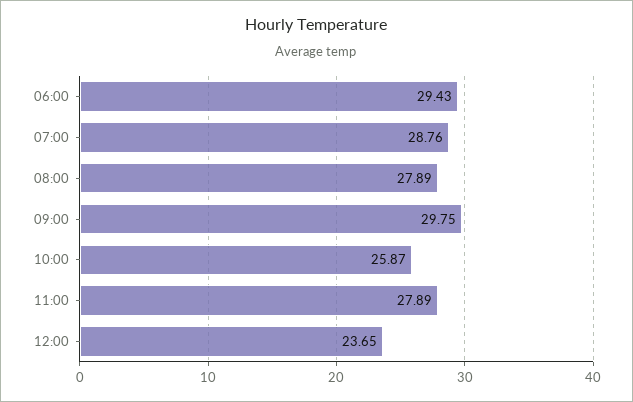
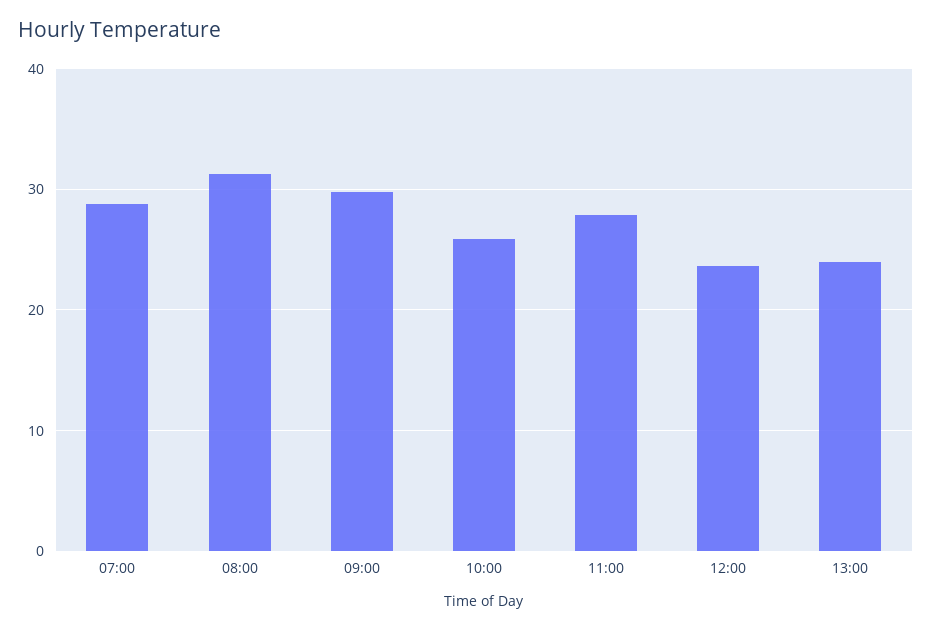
06:00: 29.43 -> none
08:00: 27.89 -> 31
13:00: none -> 24

